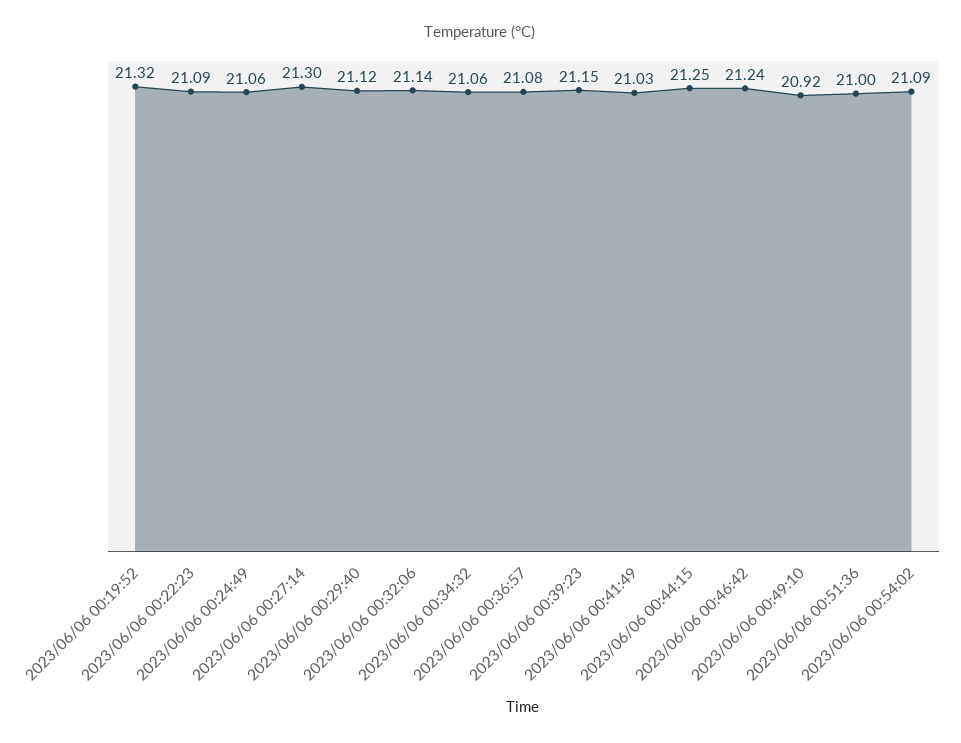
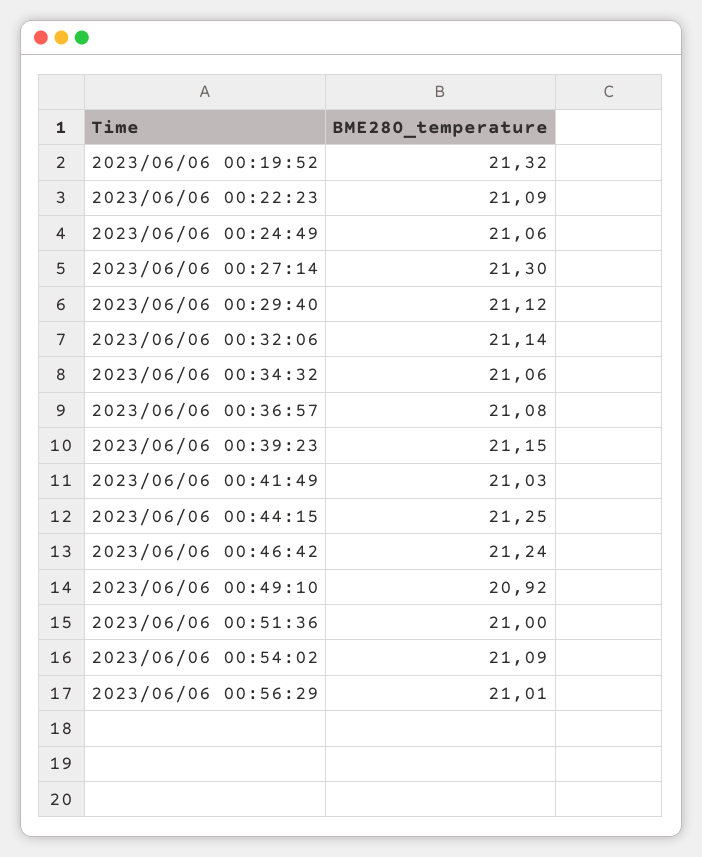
2023/06/06 00:56:29: none -> 21.01

